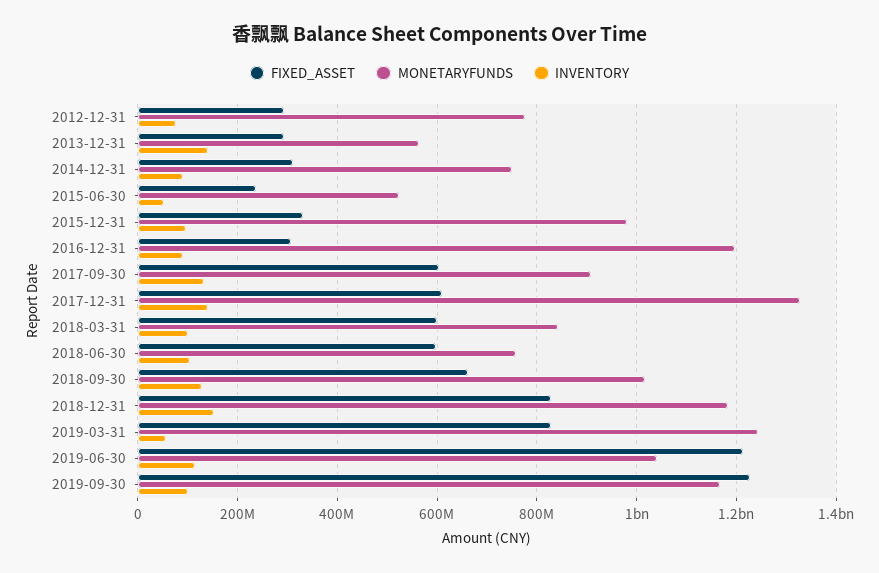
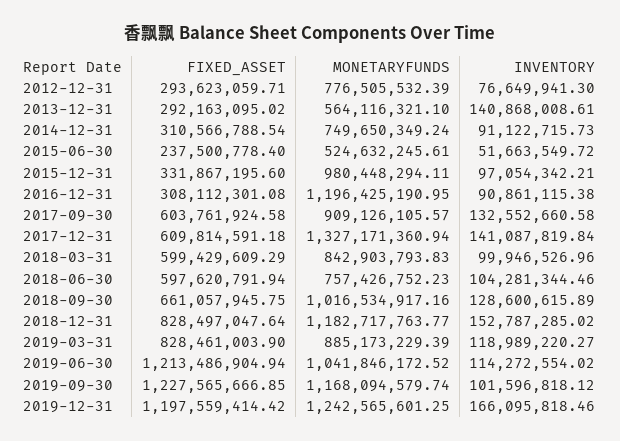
MONETARYFUNDS, 2019-03-31: 1240000000 -> 885173229.39
INVENTORY, 2019-03-31: 60000000 -> 118989220.27
FIXED_ASSET, 2019-12-31: none -> 1197559414.42
MONETARYFUNDS, 2019-12-31: none -> 1242565601.25
INVENTORY, 2019-12-31: none -> 166095818.46

